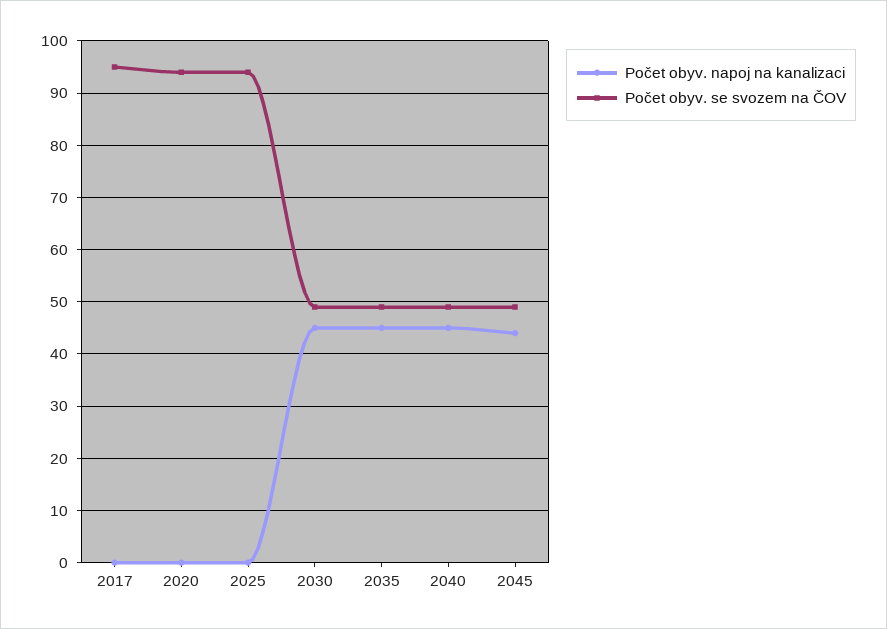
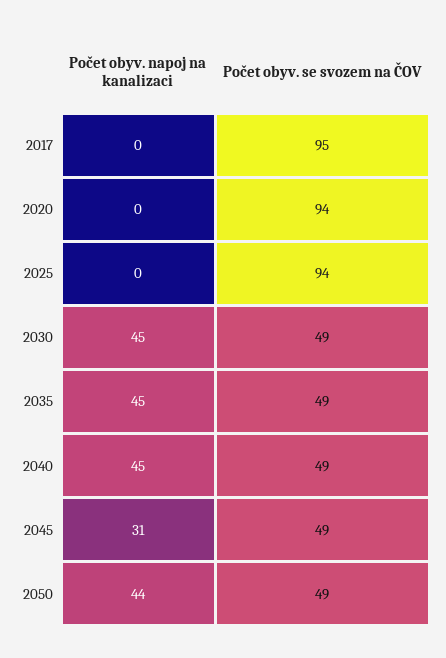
Počet obyv. napoj na kanalizaci, 2045: 45 -> 31
Počet obyv. napoj na kanalizaci, 2050: none -> 44
Počet obyv. se svozem na ČOV, 2050: none -> 49

